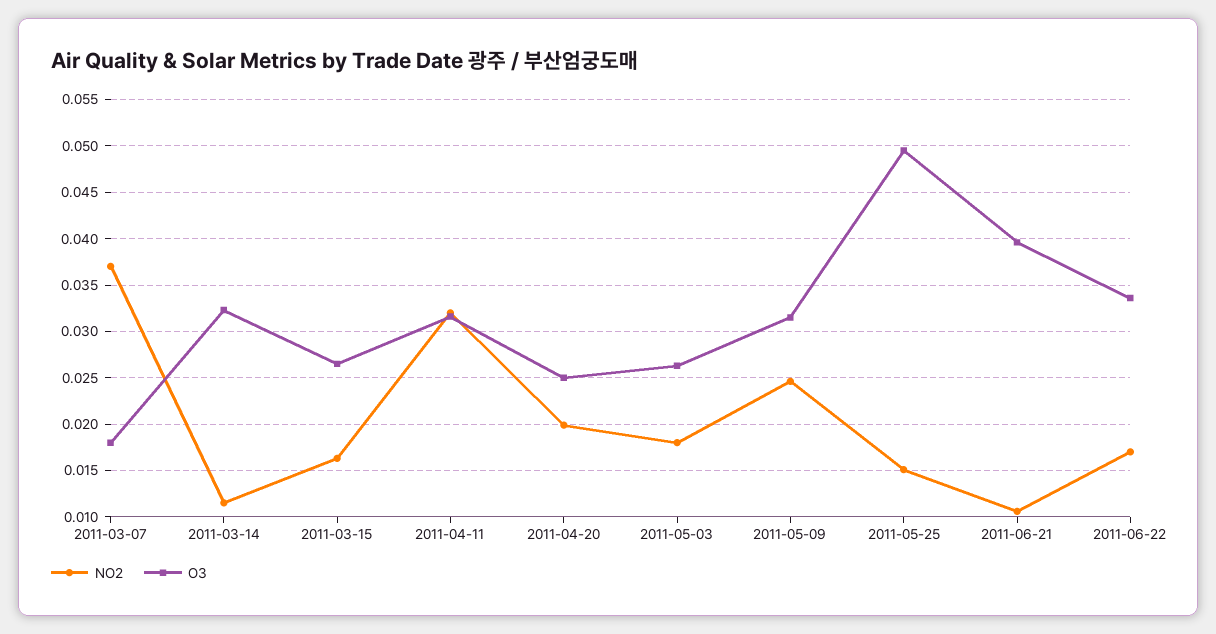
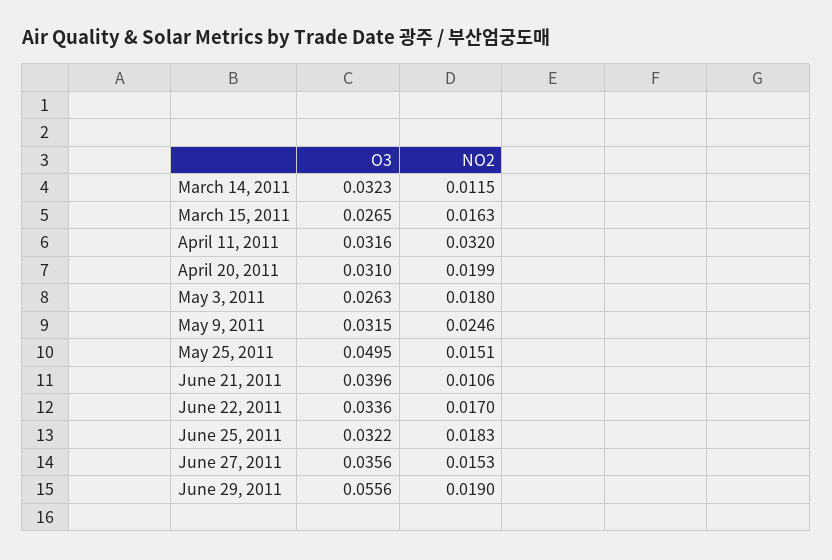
NO2, 2011-03-07: 0.037 -> none
O3, 2011-03-07: 0.018 -> none
O3, 2011-04-20: 0.025 -> 0.031
O3, June 25, 2011: none -> 0.0322
NO2, June 25, 2011: none -> 0.0183
O3, June 27, 2011: none -> 0.0356
NO2, June 27, 2011: none -> 0.0153
O3, June 29, 2011: none -> 0.0556
NO2, June 29, 2011: none -> 0.019

